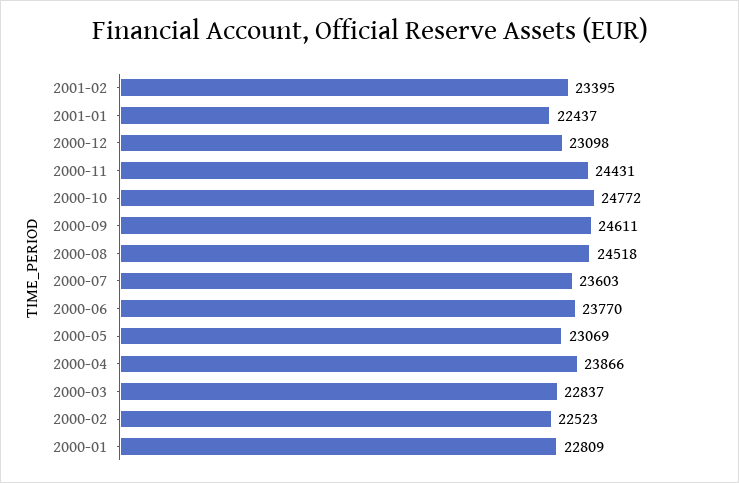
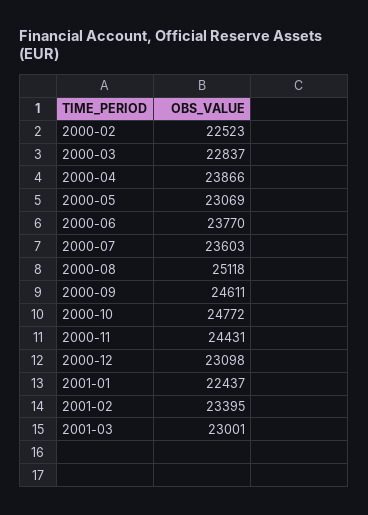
2000-08: 24518 -> 25118
2000-01: 22809 -> none
2001-03: none -> 23001

